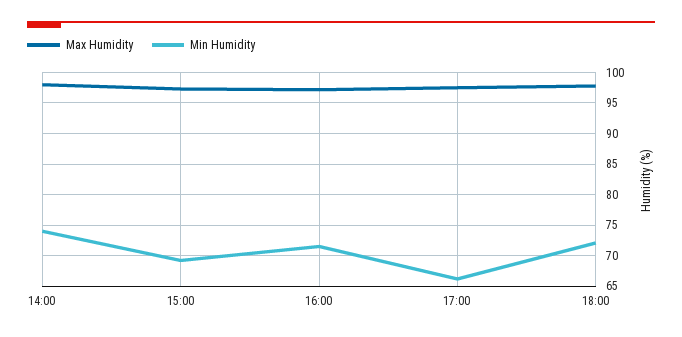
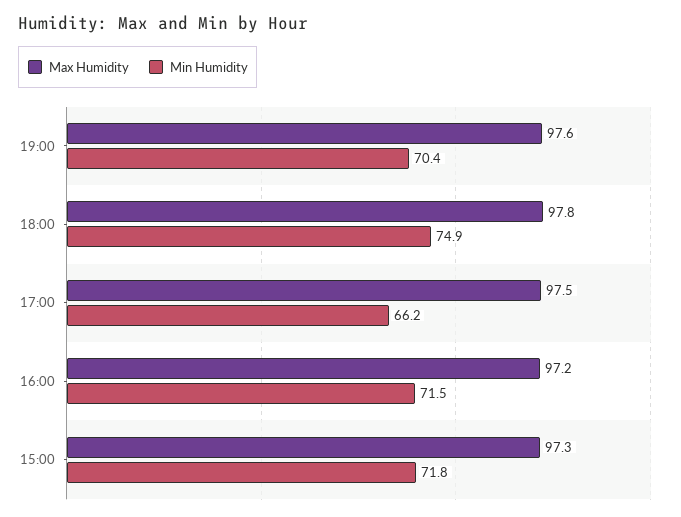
Max Humidity, 14:00: 98 -> none
Min Humidity, 14:00: 74 -> none
Min Humidity, 15:00: 69 -> 71.8
Min Humidity, 18:00: 72 -> 74.9
Max Humidity, 19:00: none -> 97.6
Min Humidity, 19:00: none -> 70.4

